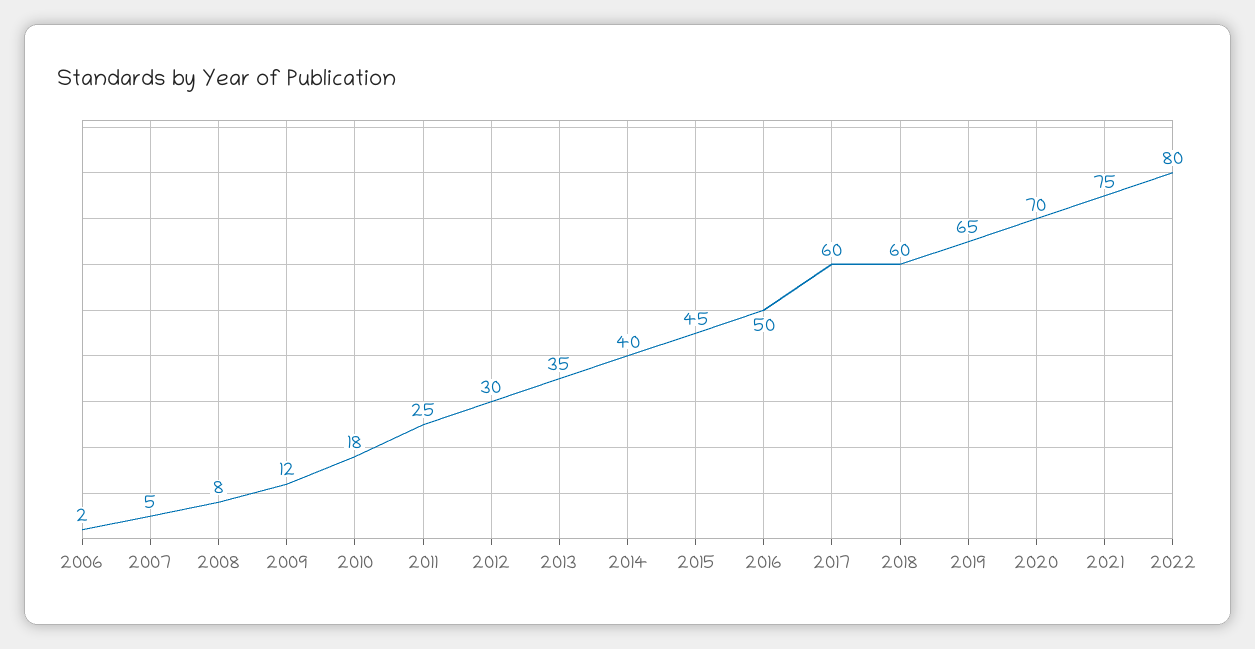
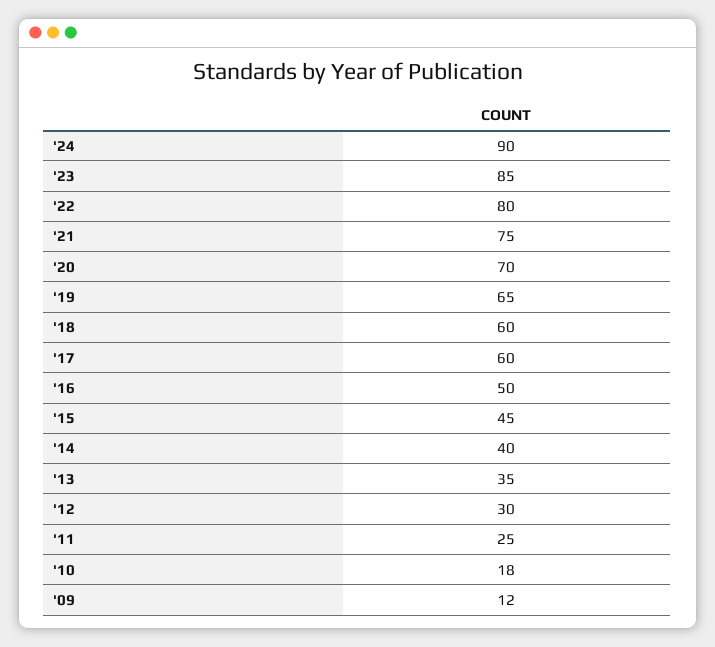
2006: 2 -> none
2007: 5 -> none
2008: 8 -> none
'24: none -> 90
'23: none -> 85

